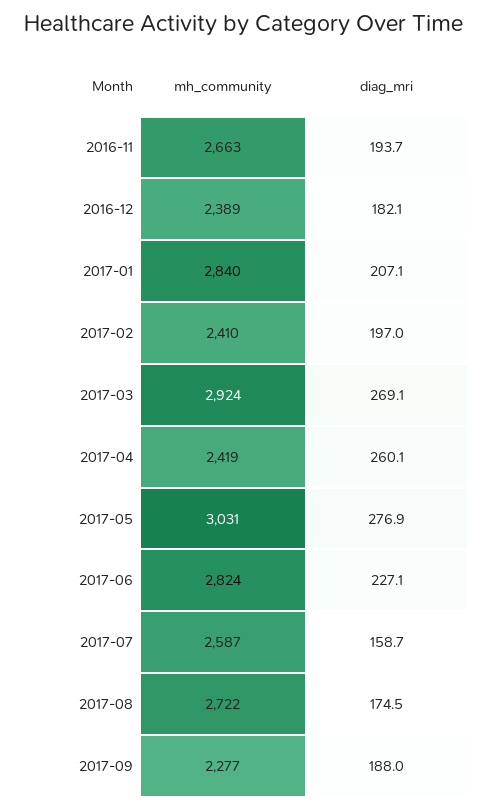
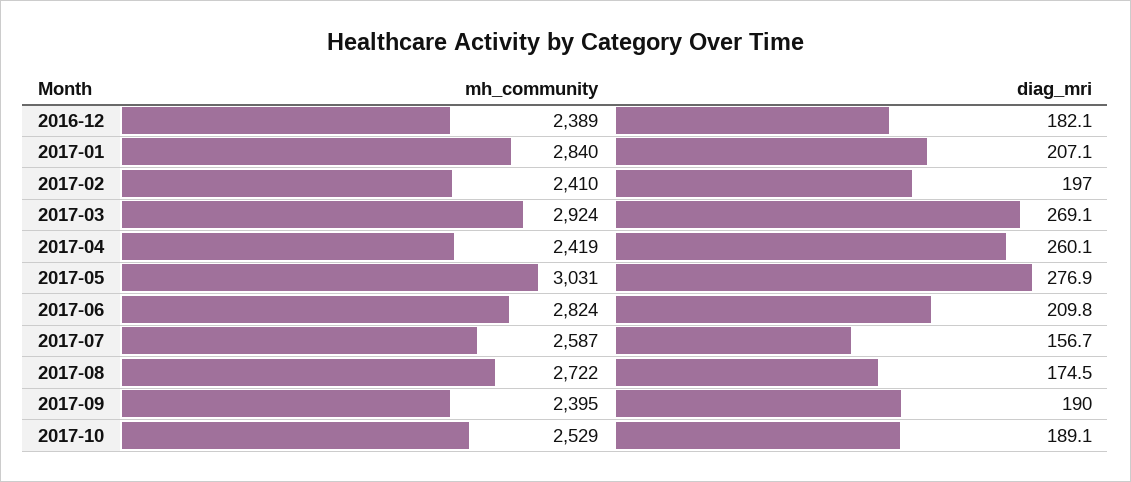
mh_community, 2016-11: 2663 -> none
diag_mri, 2016-11: 193.7 -> none
diag_mri, 2017-06: 227.1 -> 209.8
diag_mri, 2017-07: 158.7 -> 156.7
mh_community, 2017-09: 2277 -> 2395
diag_mri, 2017-09: 188 -> 190
mh_community, 2017-10: none -> 2529
diag_mri, 2017-10: none -> 189.1

